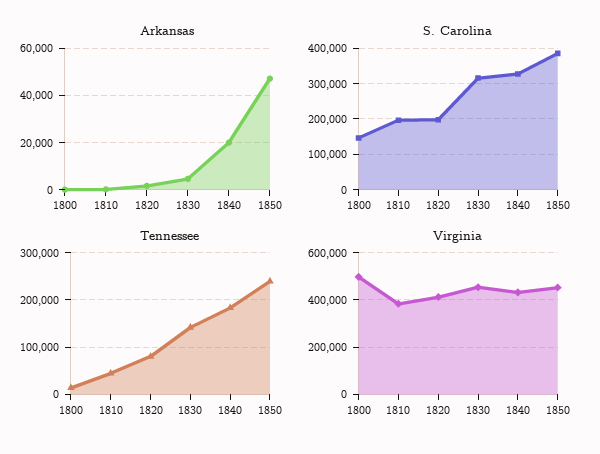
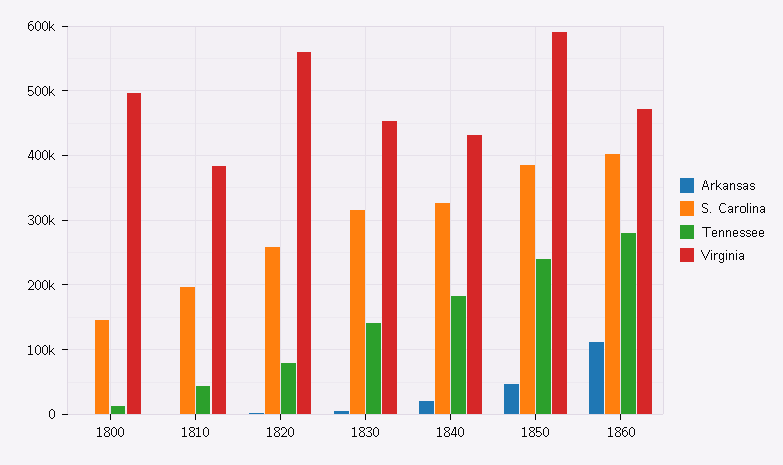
S. Carolina, 1820: 200000 -> 260000
Virginia, 1820: 400000 -> 560000
Virginia, 1850: 450000 -> 590000
Arkansas, 1860: none -> 110000
S. Carolina, 1860: none -> 400000
Tennessee, 1860: none -> 280000
Virginia, 1860: none -> 470000

